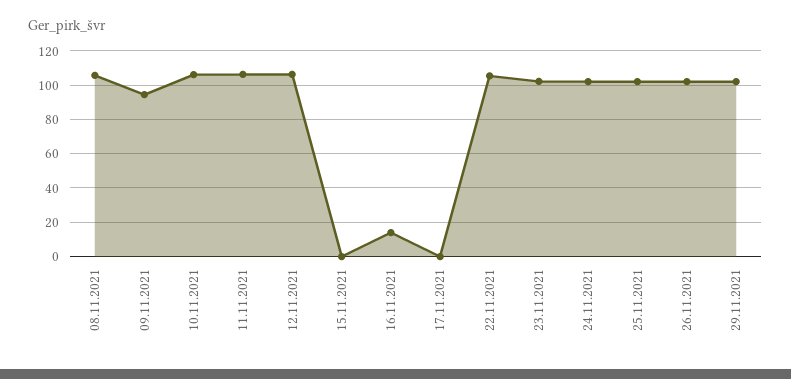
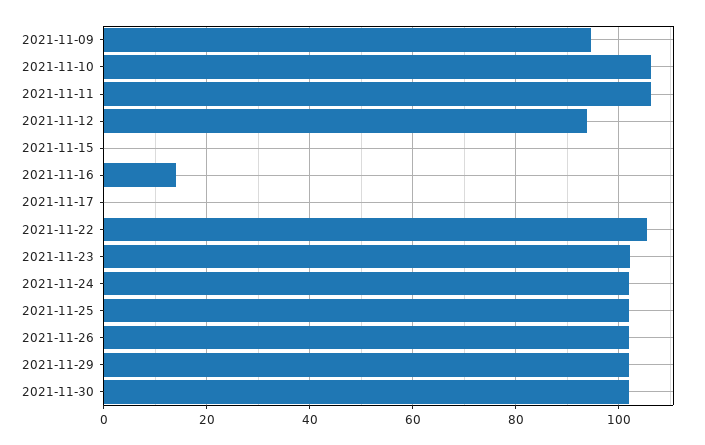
08.11.2021: 105 -> none
12.11.2021: 105 -> 94
2021-11-30: none -> 102

